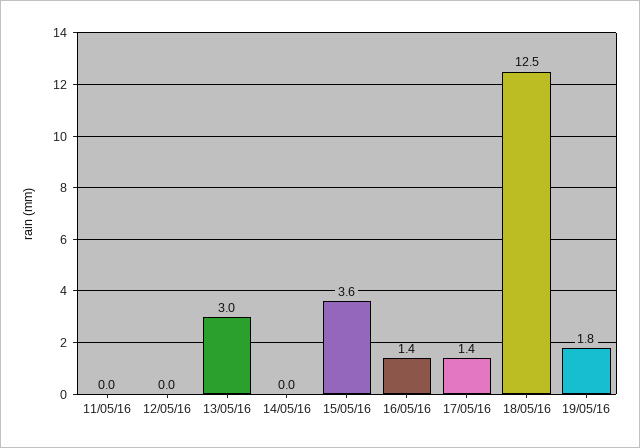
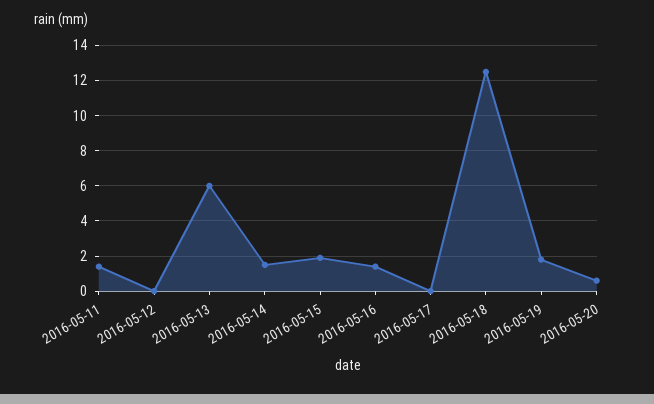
11/05/16: 0 -> 1.5
13/05/16: 3 -> 6
14/05/16: 0 -> 1.5
15/05/16: 3.6 -> 2
17/05/16: 1.4 -> 0
2016-05-20: none -> 0.5

